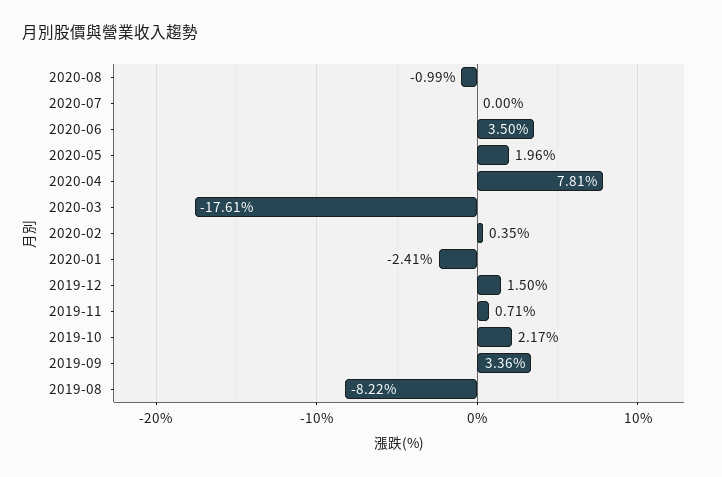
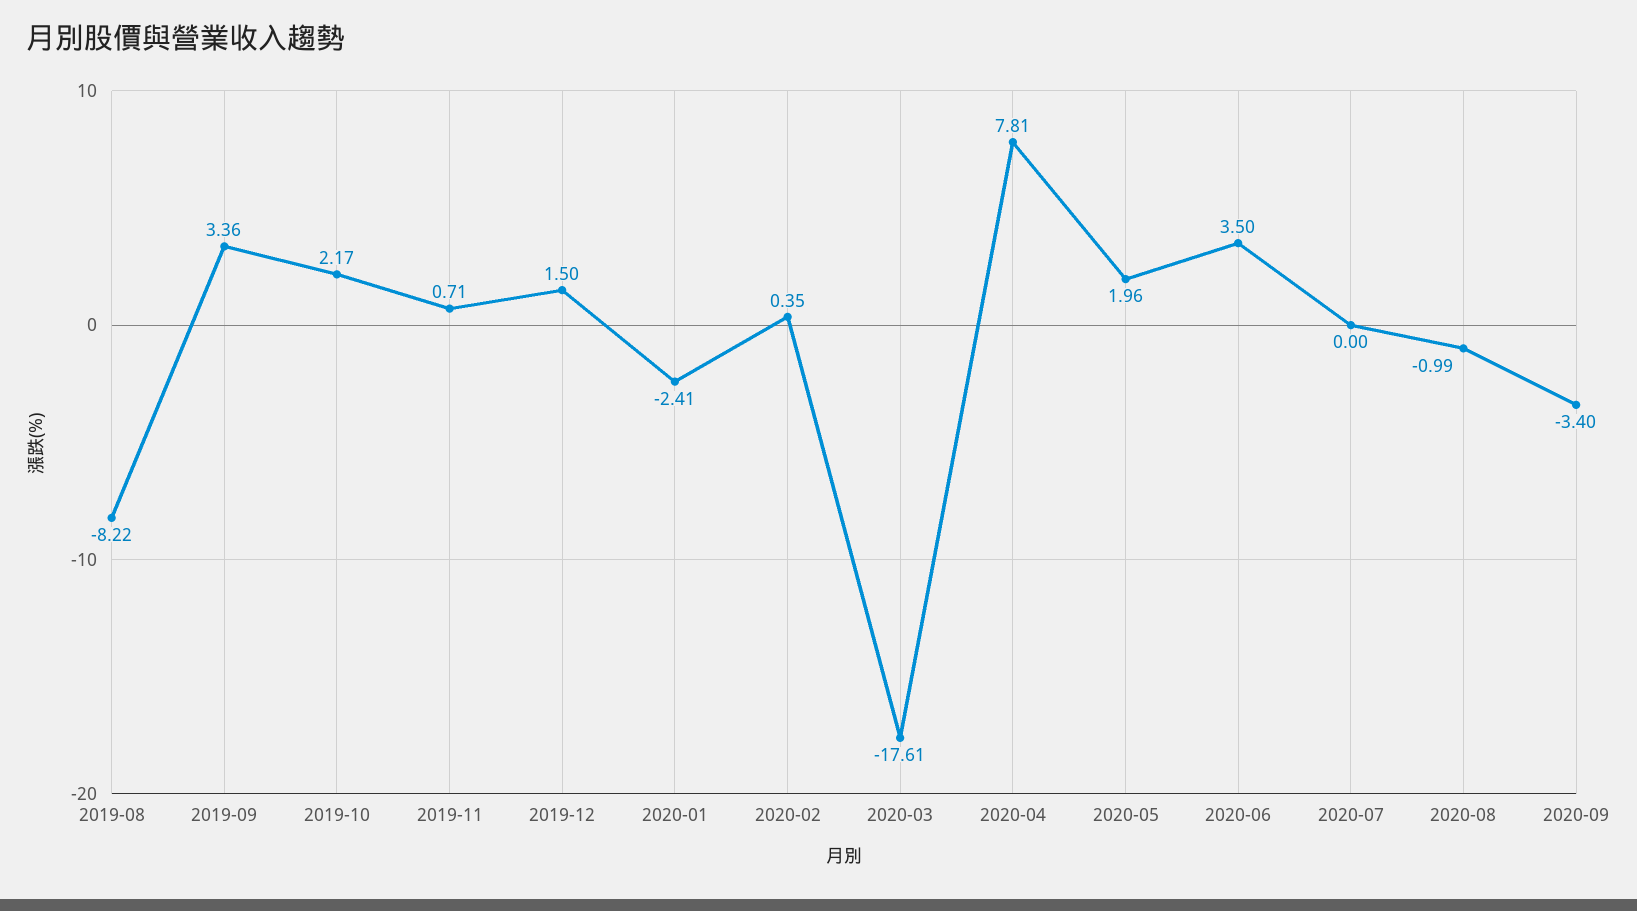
2020-09: none -> -3.4

